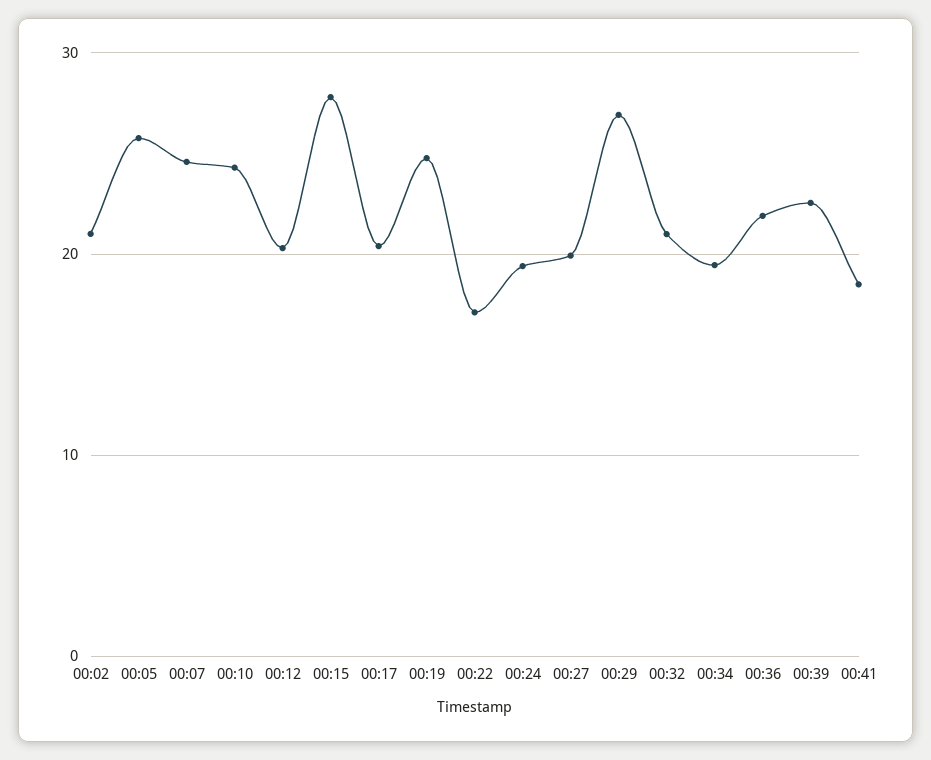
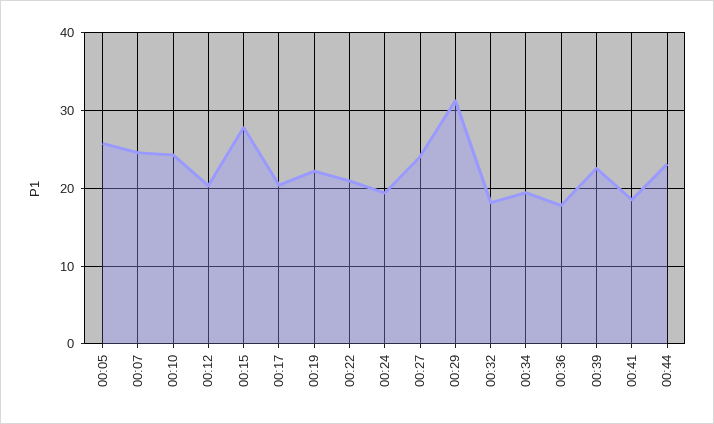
00:02: 21 -> none
00:19: 25 -> 22
00:22: 17 -> 21
00:27: 20 -> 24
00:29: 27 -> 31
00:32: 21 -> 18
00:36: 22 -> 18
00:44: none -> 23

